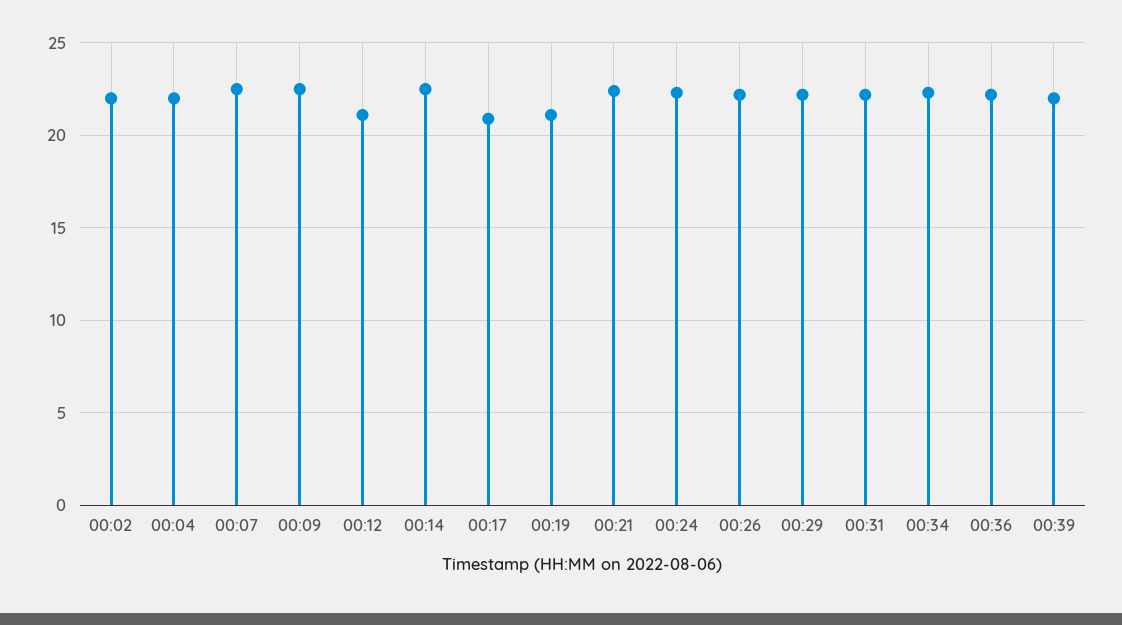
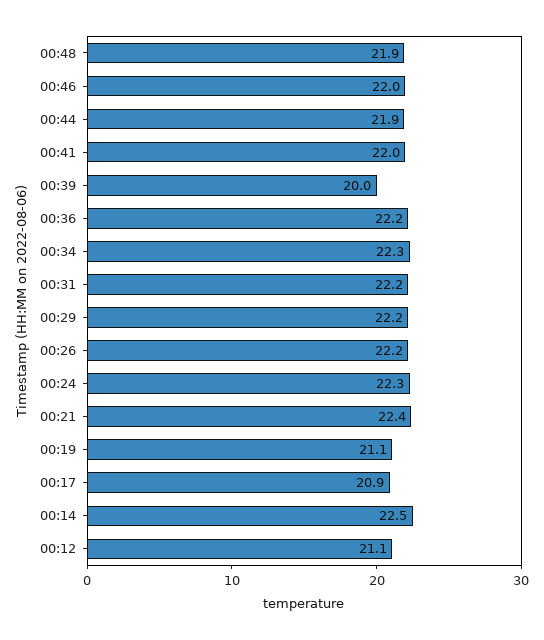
00:02: 22 -> none
00:04: 22 -> none
00:07: 22.5 -> none
00:09: 22.5 -> none
00:39: 22 -> 20
00:48: none -> 21.9
00:46: none -> 22
00:44: none -> 21.9
00:41: none -> 22

